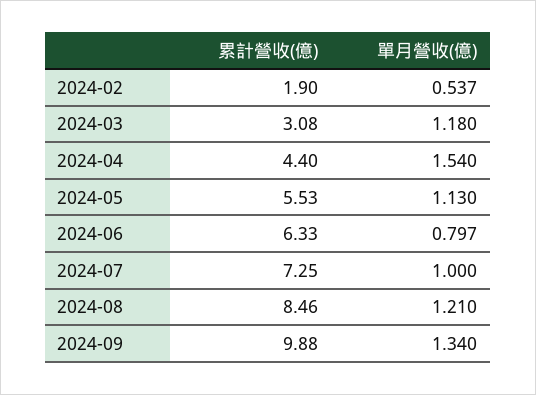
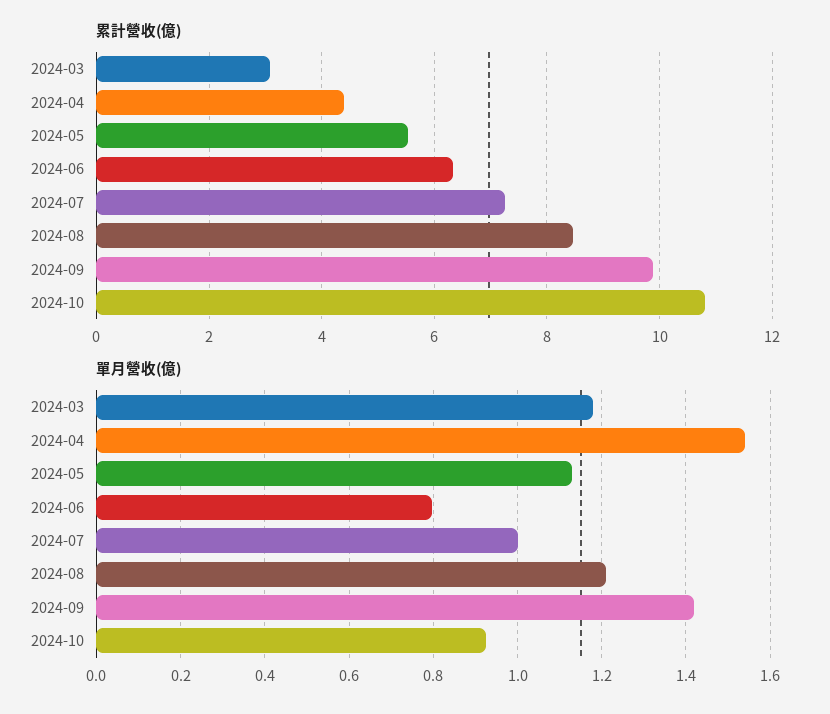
累計營收(億), 2024-02: 1.9 -> none
單月營收(億), 2024-02: 0.537 -> none
單月營收(億), 2024-09: 1.34 -> 1.42
累計營收(億), 2024-10: none -> 10.8
單月營收(億), 2024-10: none -> 0.92

